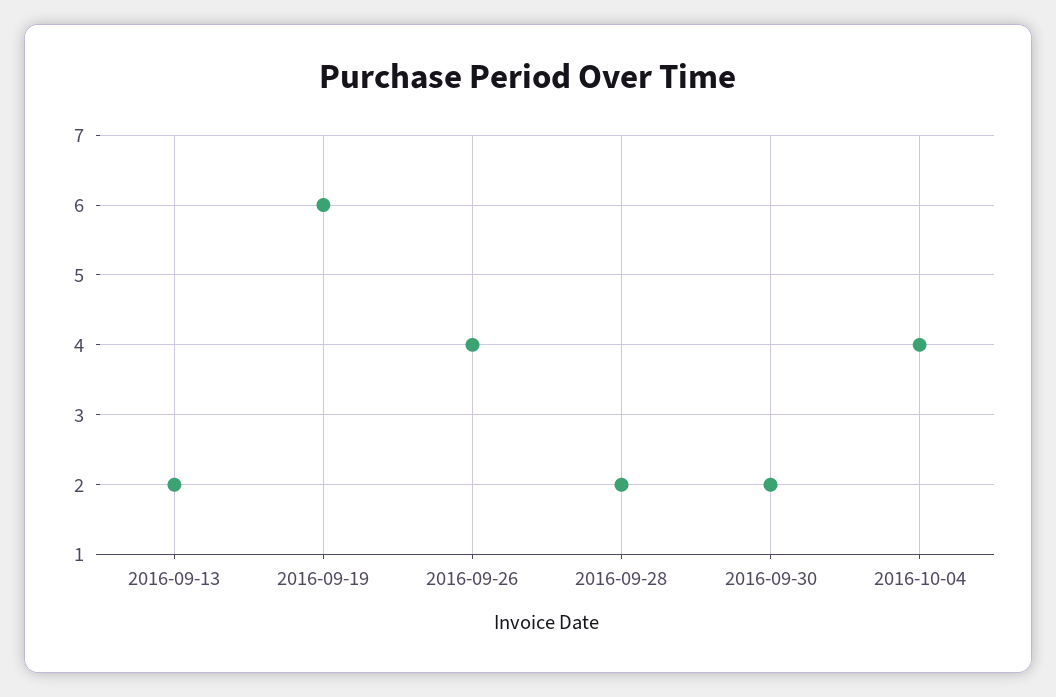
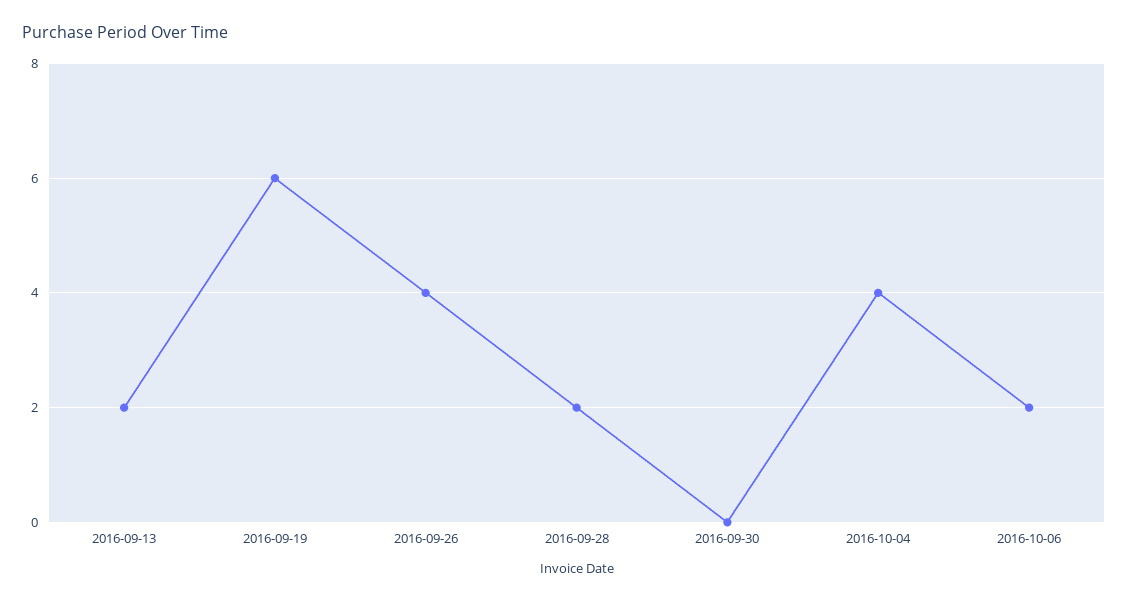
2016-09-30: 2 -> 0
2016-10-06: none -> 2

